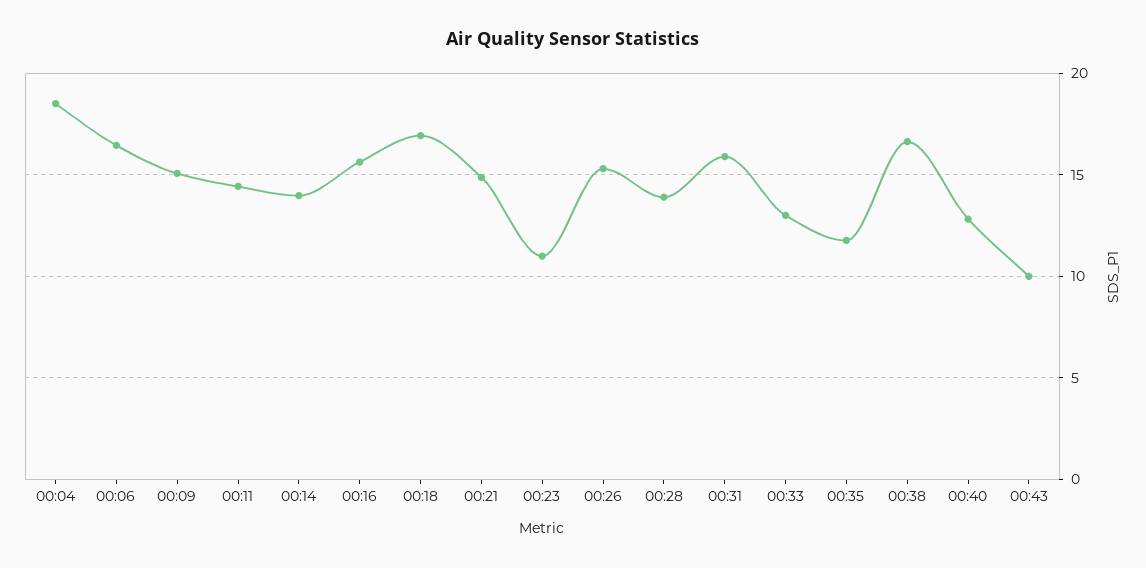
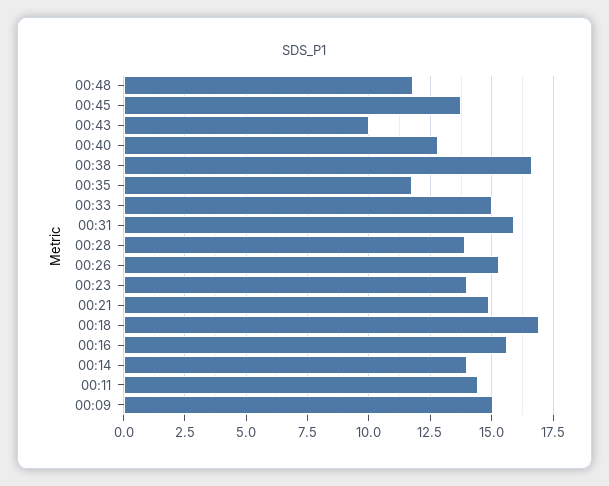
00:04: 18.5 -> none
00:06: 16.5 -> none
00:23: 11 -> 14
00:33: 13 -> 15
00:48: none -> 11.75
00:45: none -> 13.75

